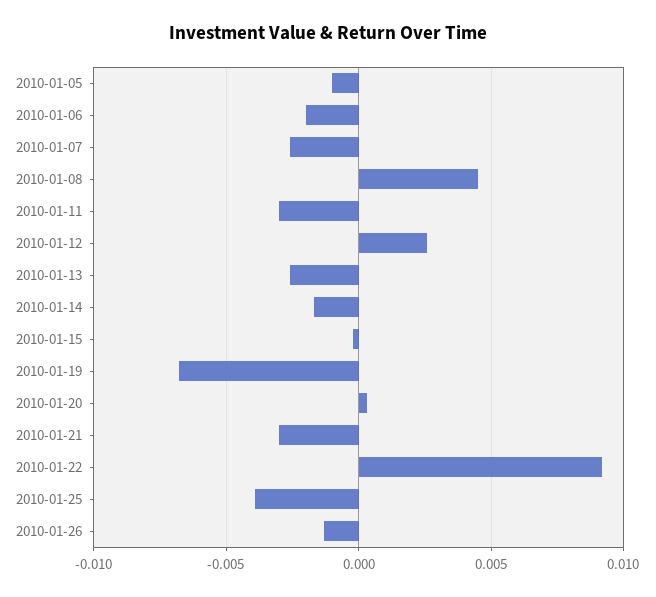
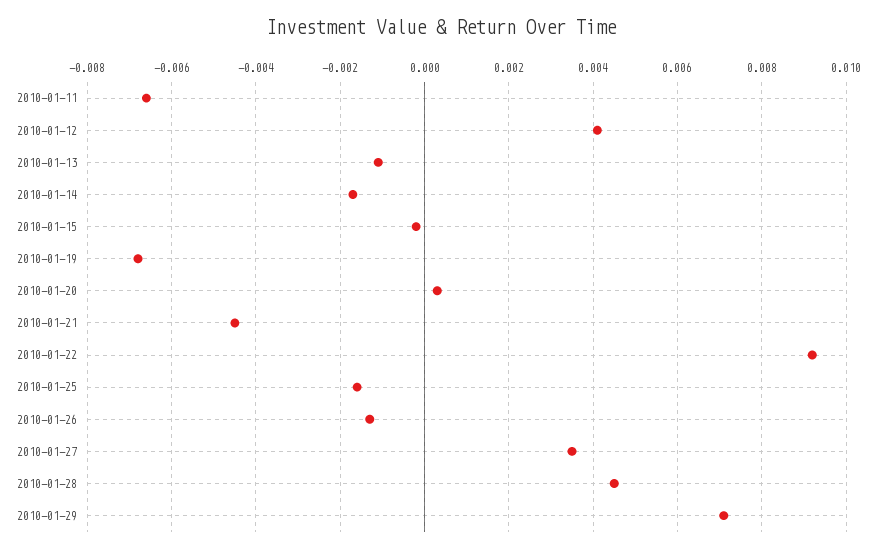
2010-01-05: -0.001 -> none
2010-01-06: -0.002 -> none
2010-01-07: -0.0025 -> none
2010-01-08: 0.0045 -> none
2010-01-11: -0.003 -> -0.0065
2010-01-12: 0.0025 -> 0.004
2010-01-13: -0.0025 -> -0.001
2010-01-21: -0.003 -> -0.0045
2010-01-25: -0.004 -> -0.0015
2010-01-27: none -> 0.0035
2010-01-28: none -> 0.0045
2010-01-29: none -> 0.007

